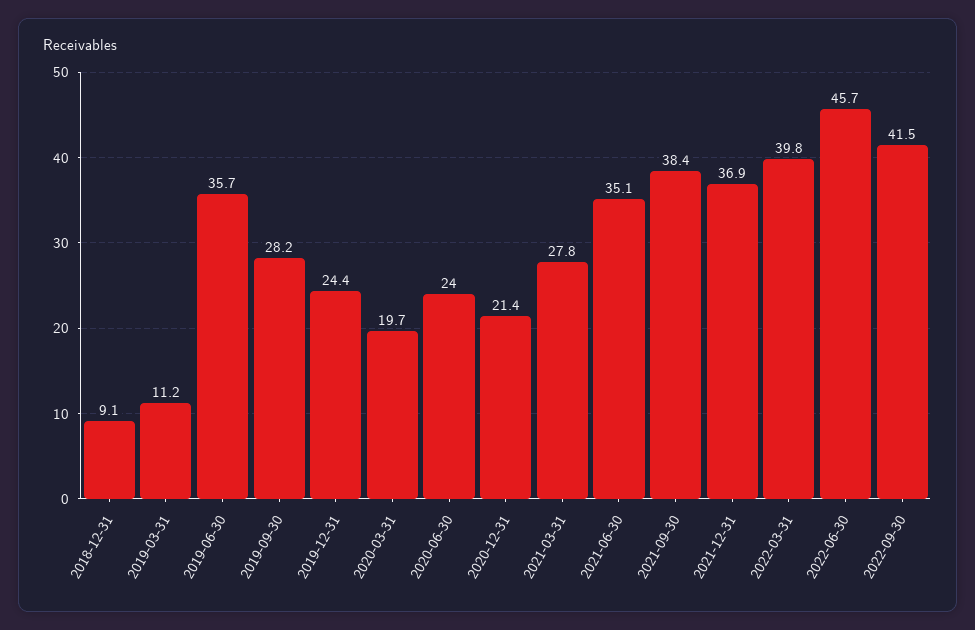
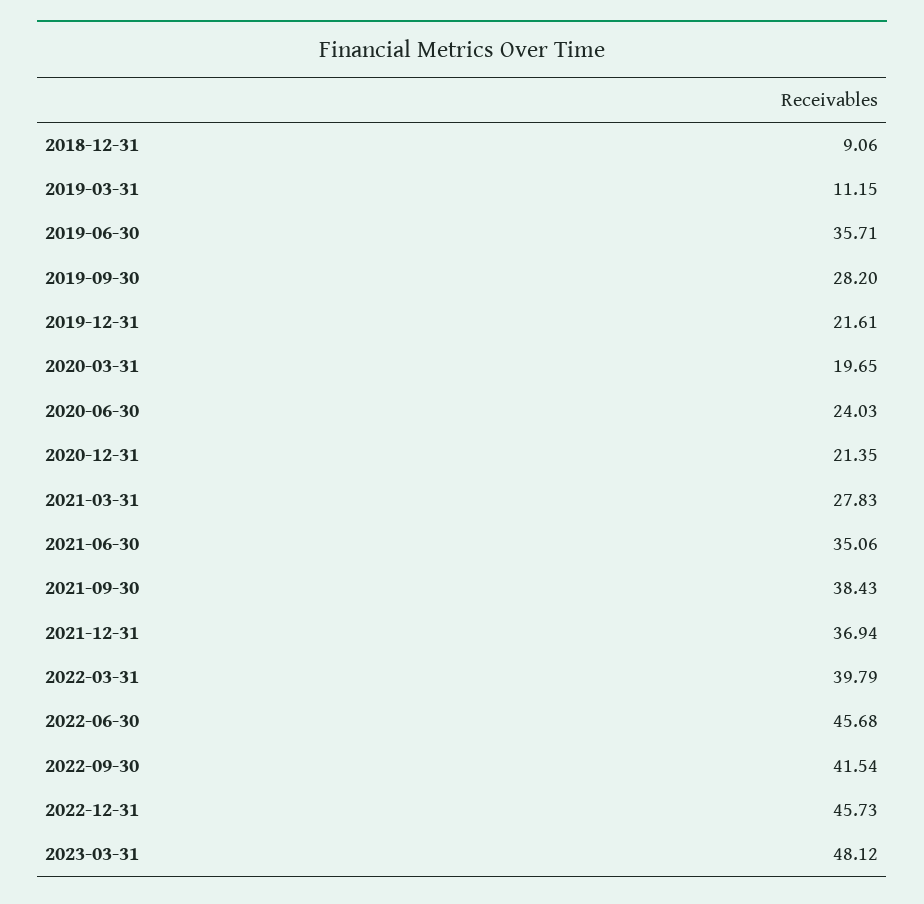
2019-12-31: 24.4 -> 21.61
2022-12-31: none -> 45.73
2023-03-31: none -> 48.12

